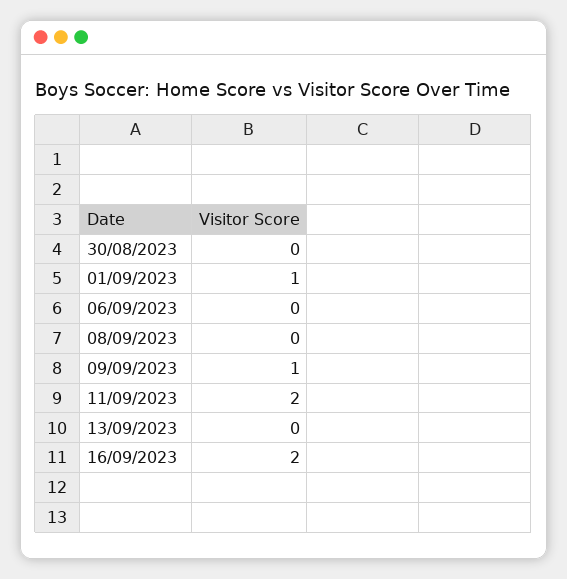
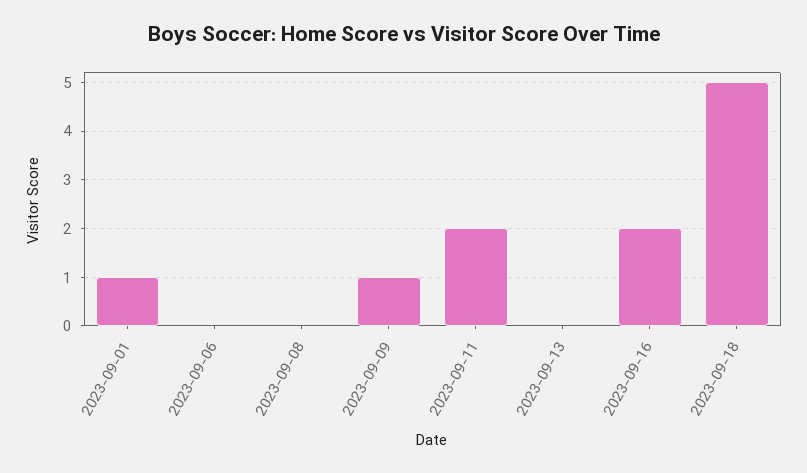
30/08/2023: 0 -> none
2023-09-18: none -> 5

